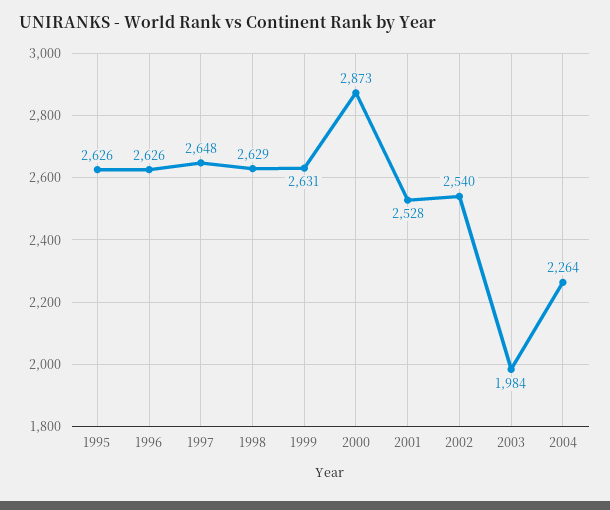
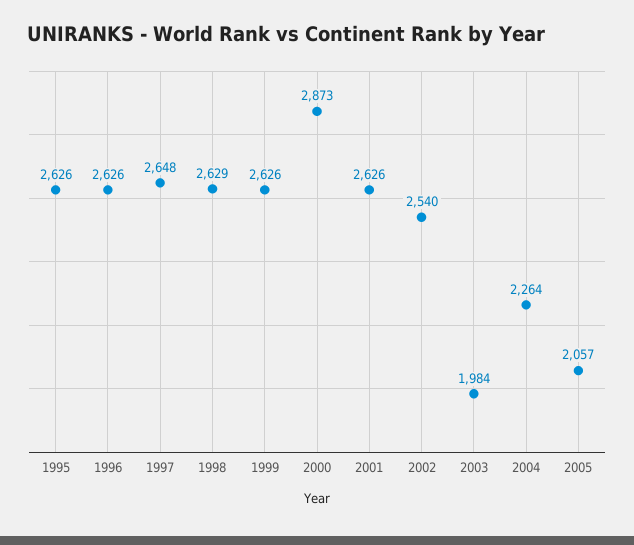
1999: 2631 -> 2626
2001: 2528 -> 2626
2005: none -> 2057

